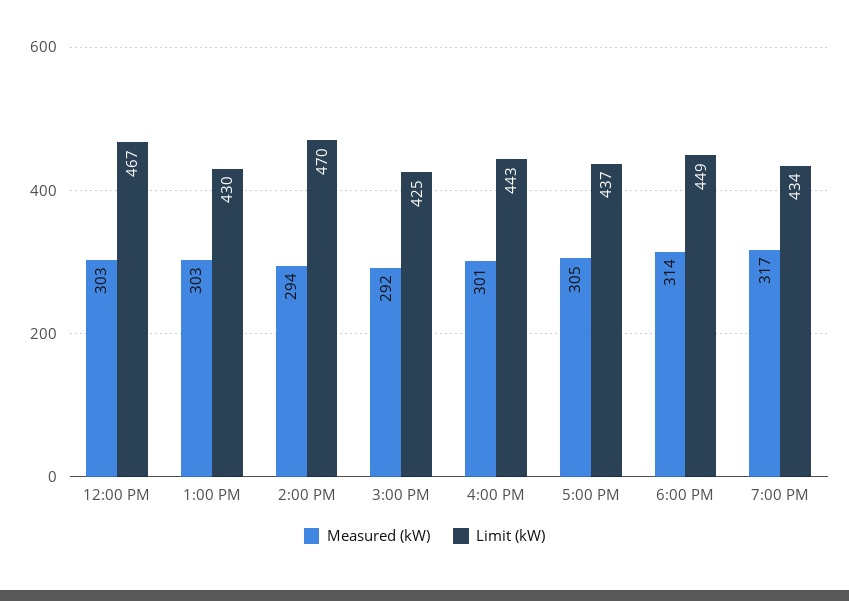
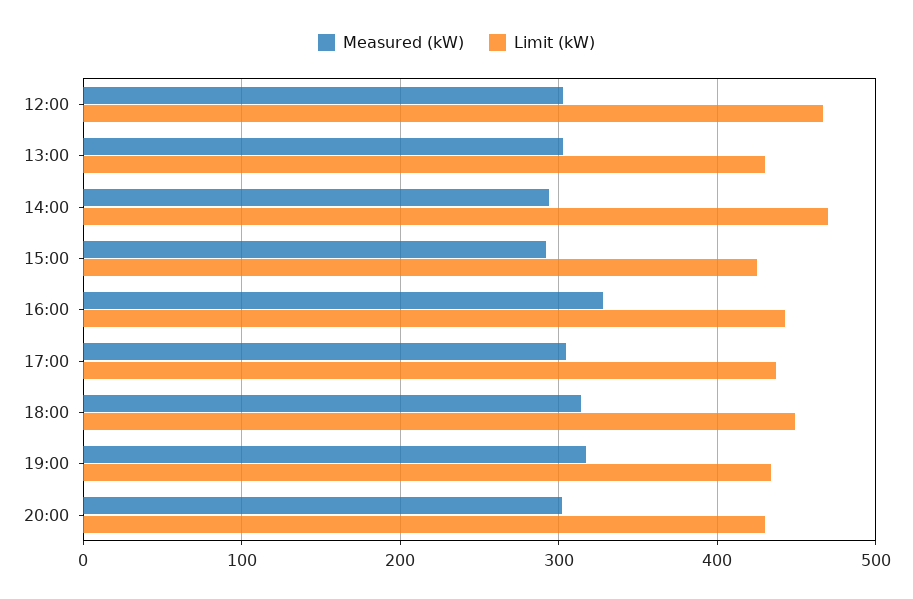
Measured (kW), 4:00 PM: 301 -> 330
Measured (kW), 20:00: none -> 300
Limit (kW), 20:00: none -> 430

